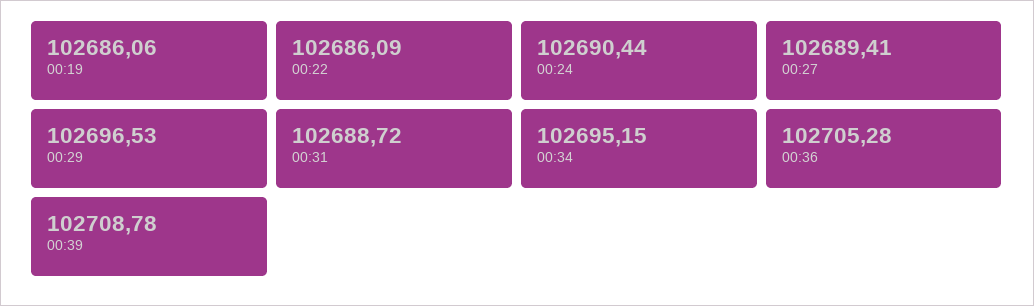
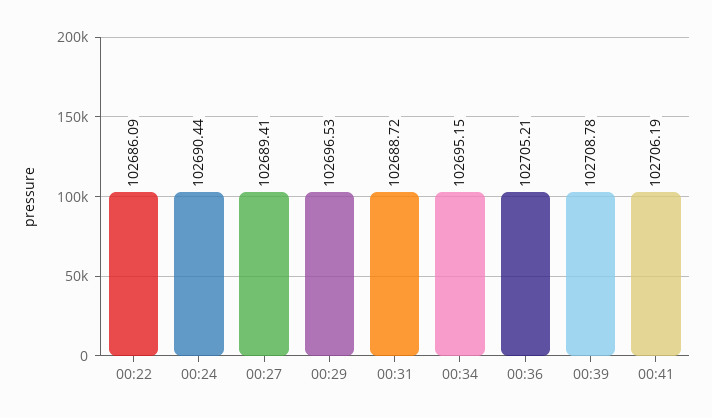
00:19: 102686.06 -> none
00:36: 102705.28 -> 102705.21
00:41: none -> 102706.19

